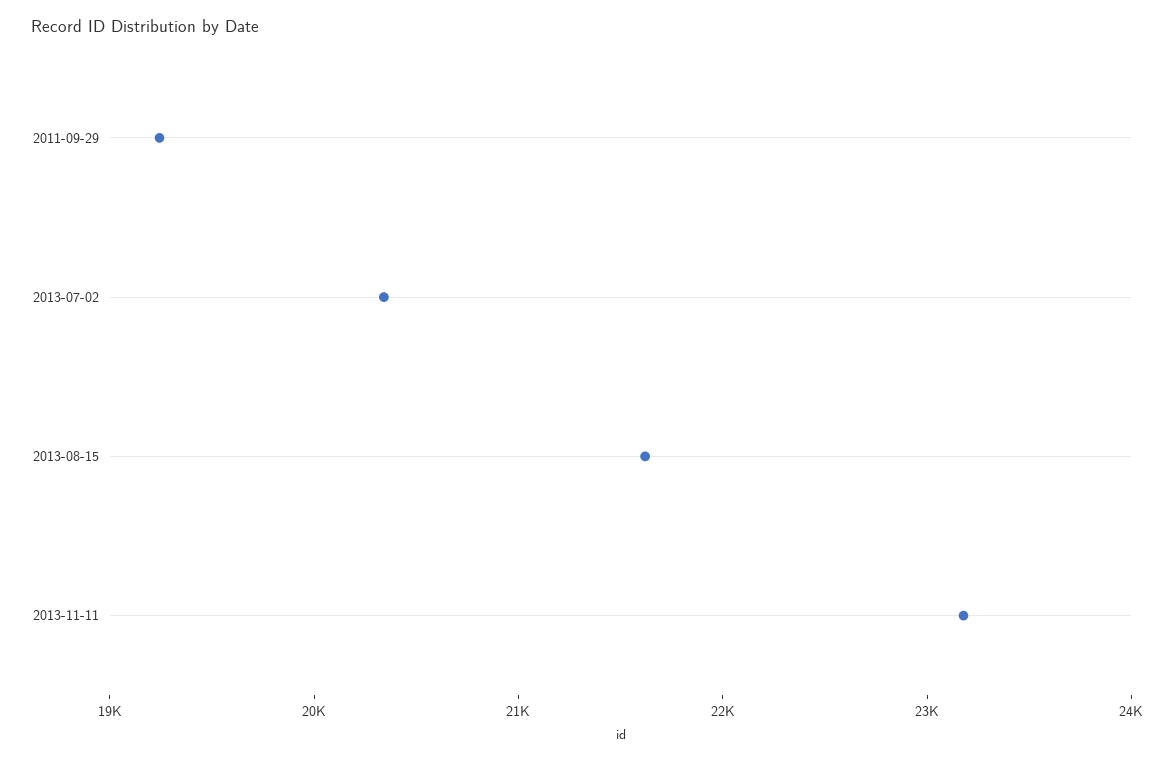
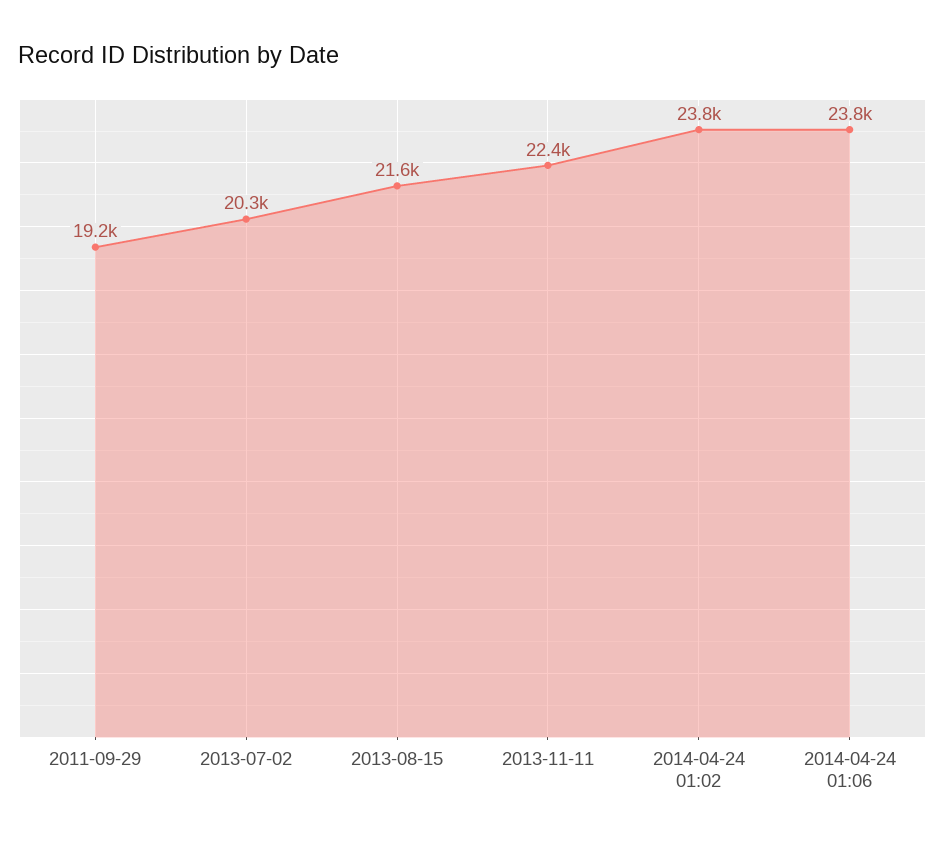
2013-11-11: 23200 -> 22400
2014-04-24 01:02: none -> 23800
2014-04-24 01:06: none -> 23800

